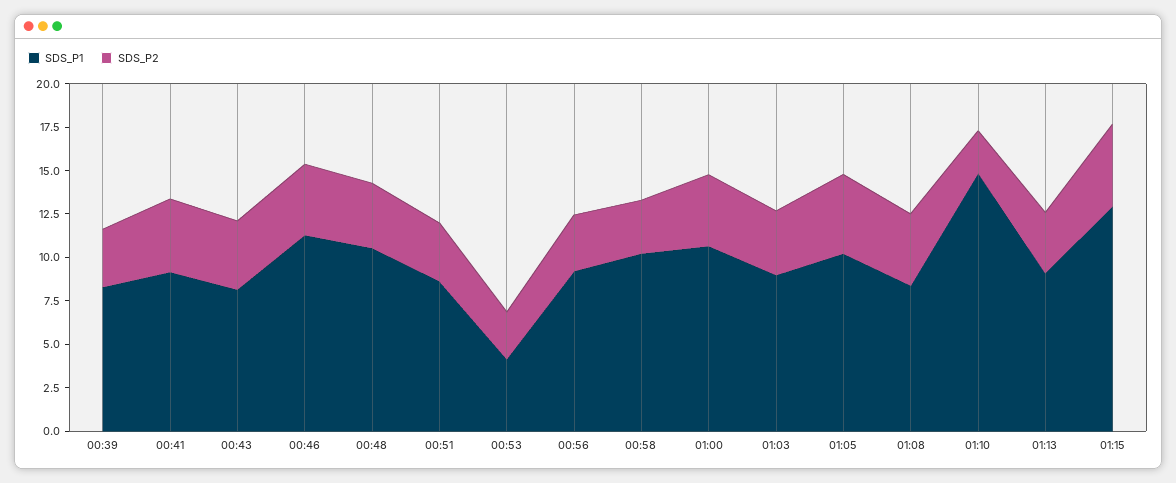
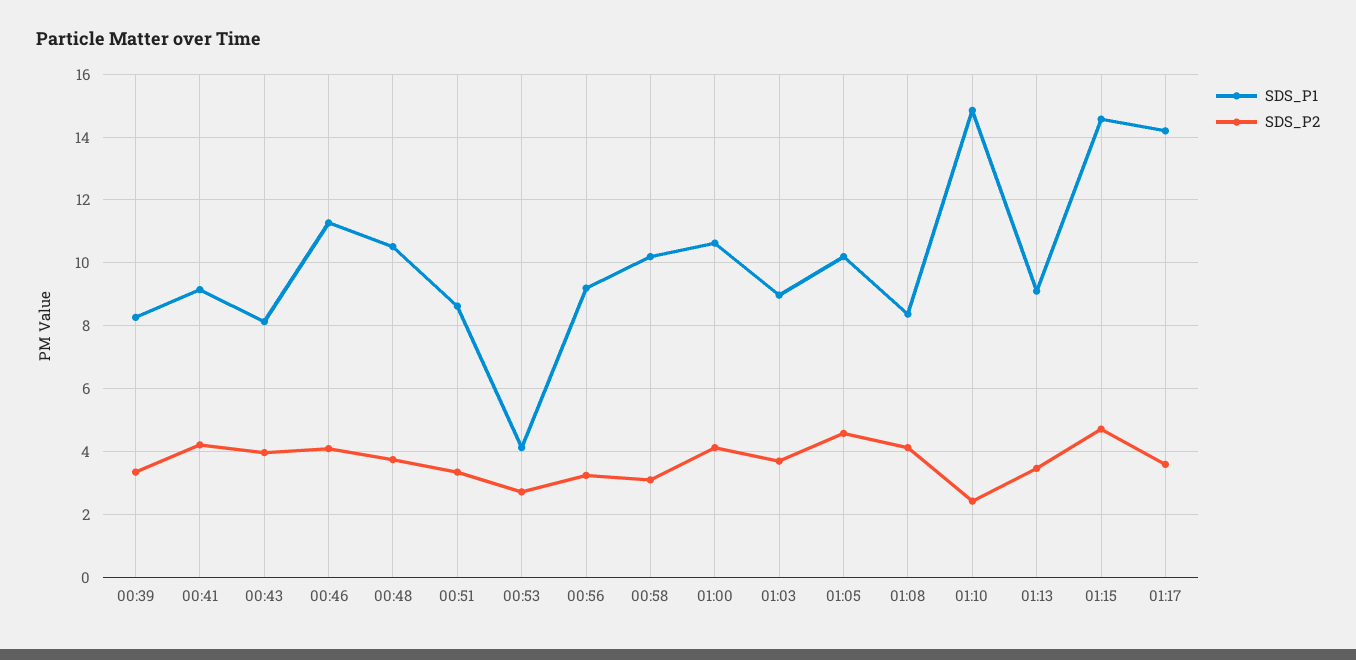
SDS_P1, 01:15: 13 -> 14.6
SDS_P1, 01:17: none -> 14.2
SDS_P2, 01:17: none -> 3.6

